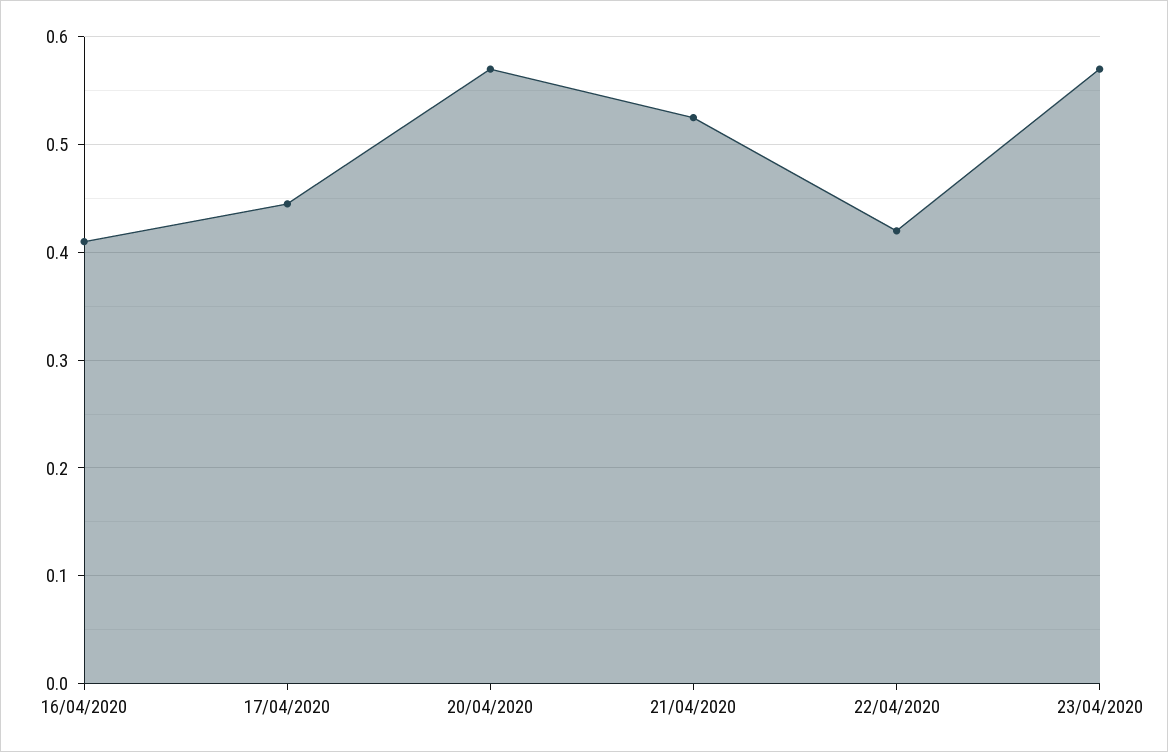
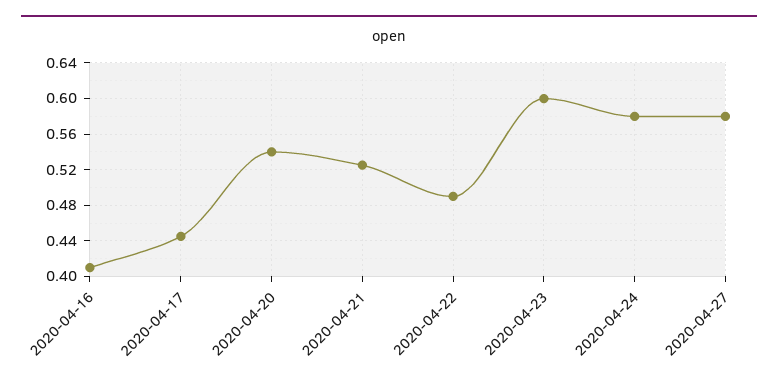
20/04/2020: 0.57 -> 0.54
22/04/2020: 0.42 -> 0.49
23/04/2020: 0.57 -> 0.6
2020-04-24: none -> 0.58
2020-04-27: none -> 0.58

